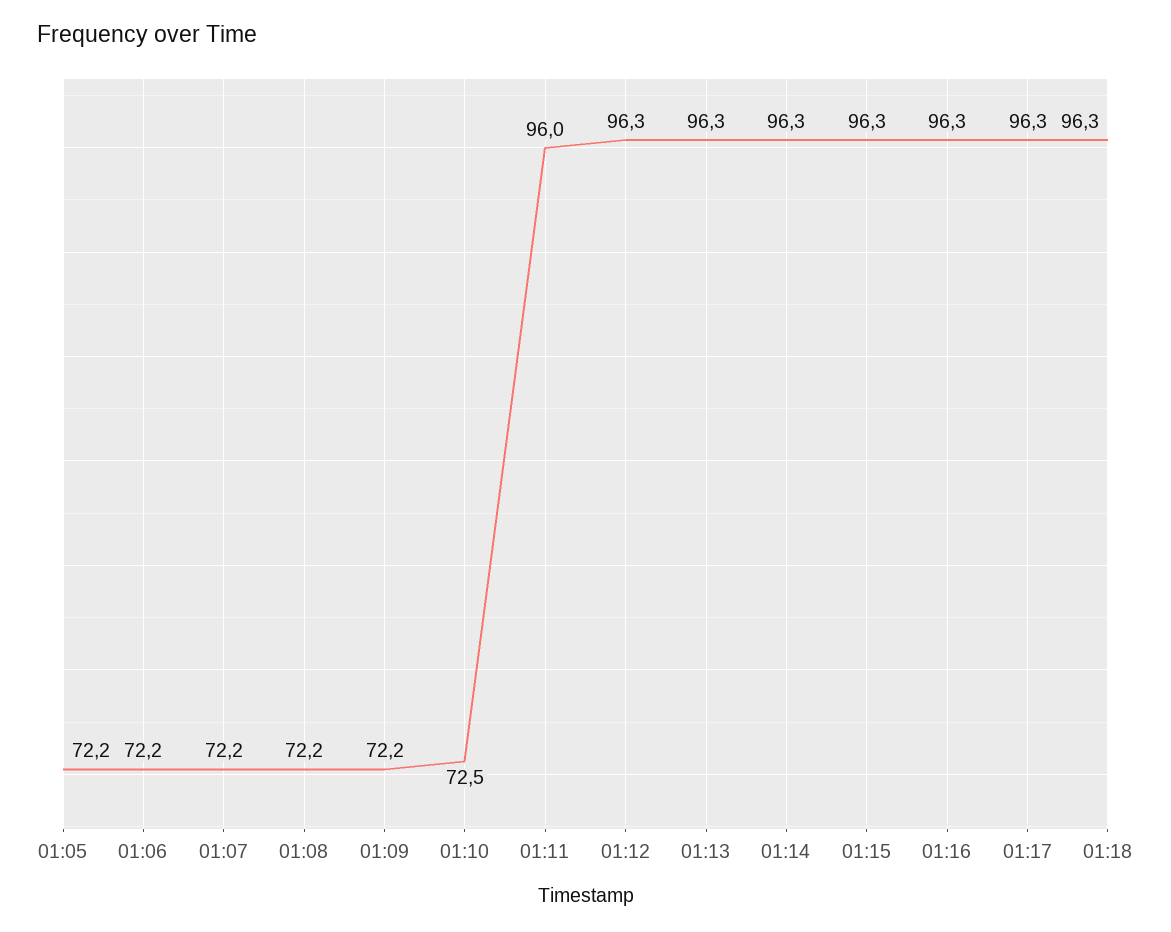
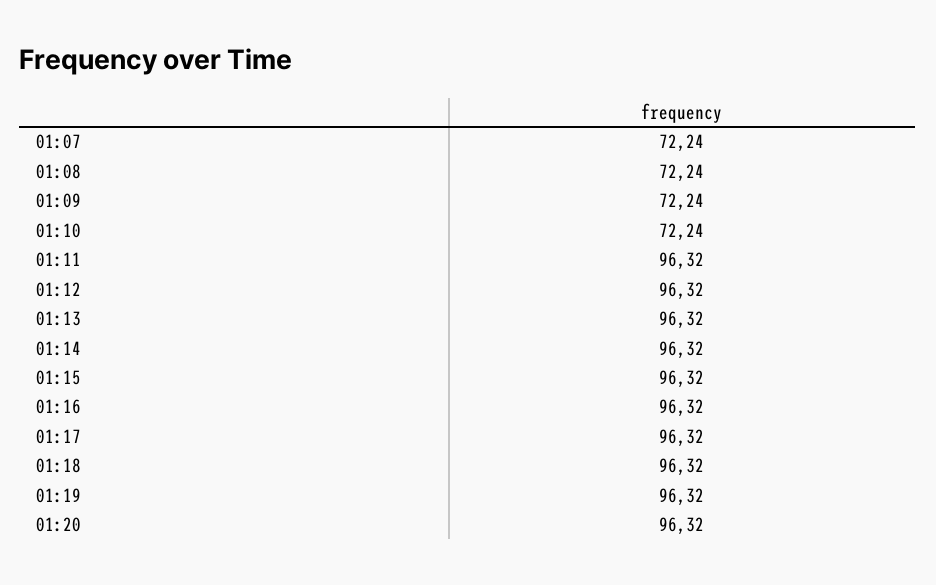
01:05: 72.2 -> none
01:06: 72.2 -> none
01:10: 72.5 -> 72.24
01:11: 96 -> 96.32
01:19: none -> 96.32
01:20: none -> 96.32

